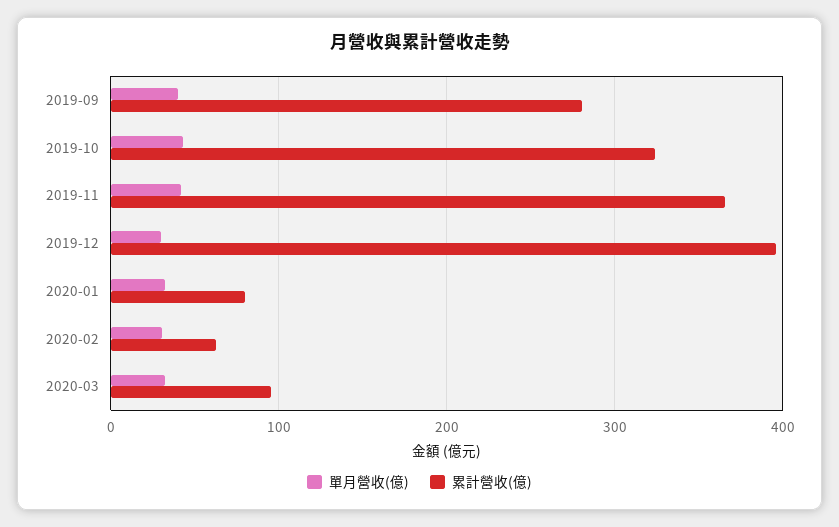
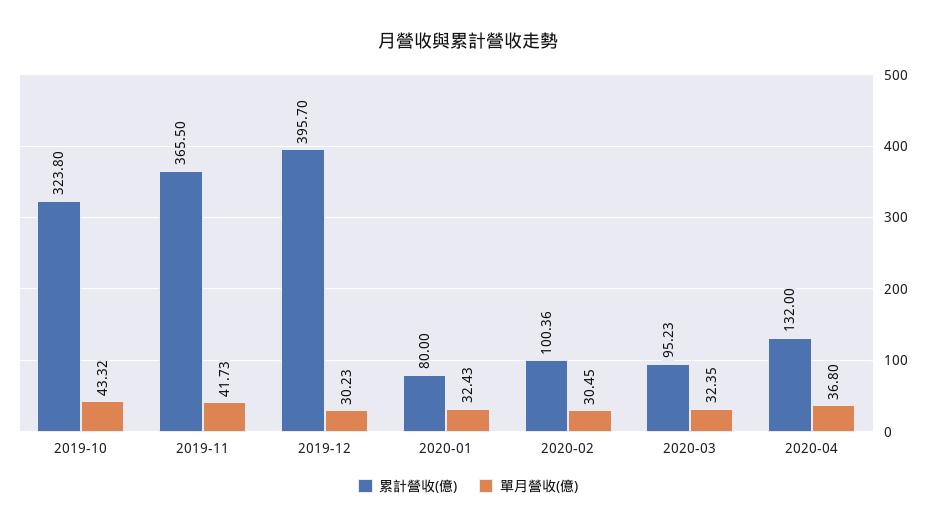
單月營收(億), 2019-09: 40 -> none
累計營收(億), 2019-09: 280 -> none
累計營收(億), 2020-02: 60 -> 100.36
累計營收(億), 2020-04: none -> 132
單月營收(億), 2020-04: none -> 36.8

